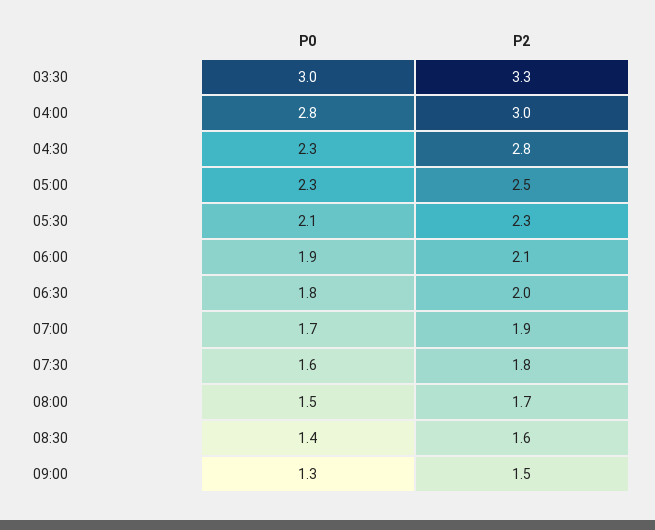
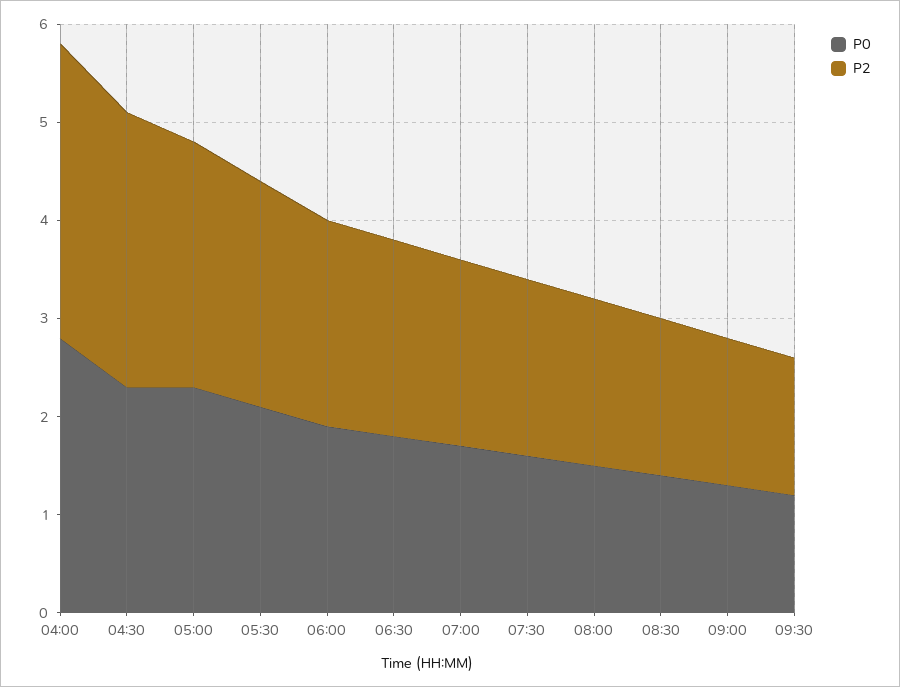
P0, 03:30: 3 -> none
P2, 03:30: 3.3 -> none
P0, 09:30: none -> 1.2
P2, 09:30: none -> 1.4

